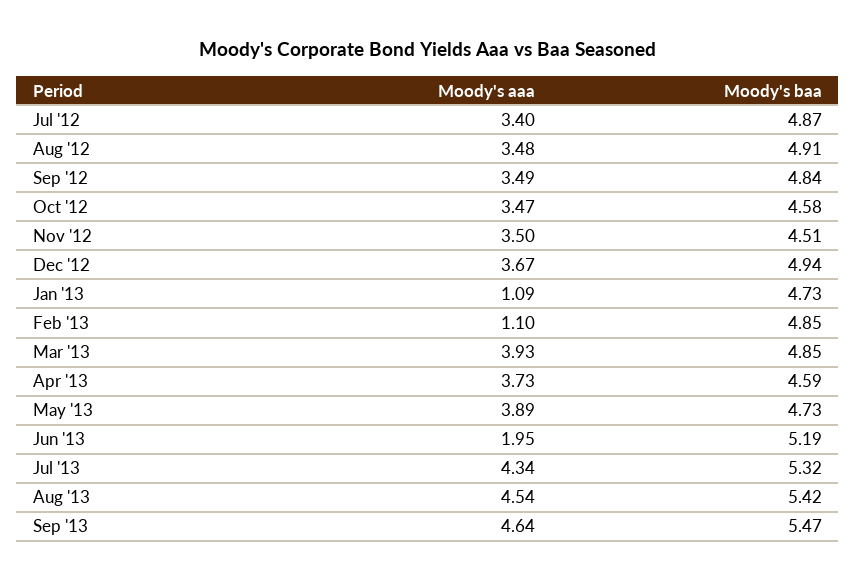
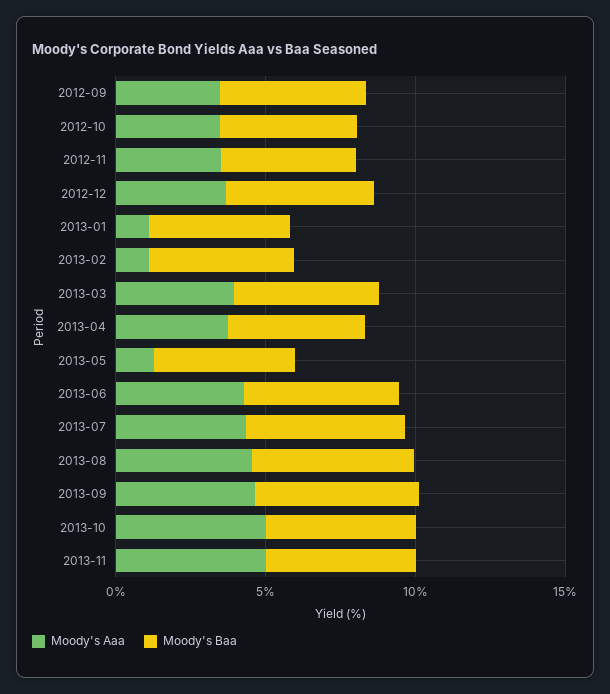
Moody's aaa, Jul '12: 3.4 -> none
Moody's baa, Jul '12: 4.87 -> none
Moody's aaa, Aug '12: 3.48 -> none
Moody's baa, Aug '12: 4.91 -> none
Moody's aaa, May '13: 3.89 -> 1
Moody's aaa, Jun '13: 1.95 -> 4
Moody's aaa, 2013-10: none -> 5
Moody's baa, 2013-10: none -> 5
Moody's aaa, 2013-11: none -> 5
Moody's baa, 2013-11: none -> 5

